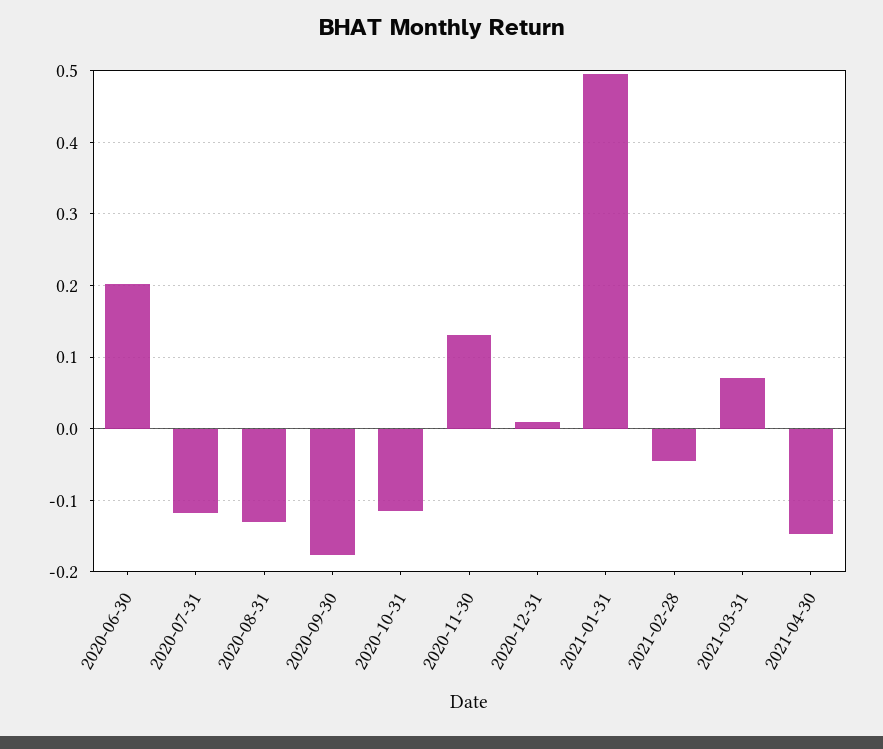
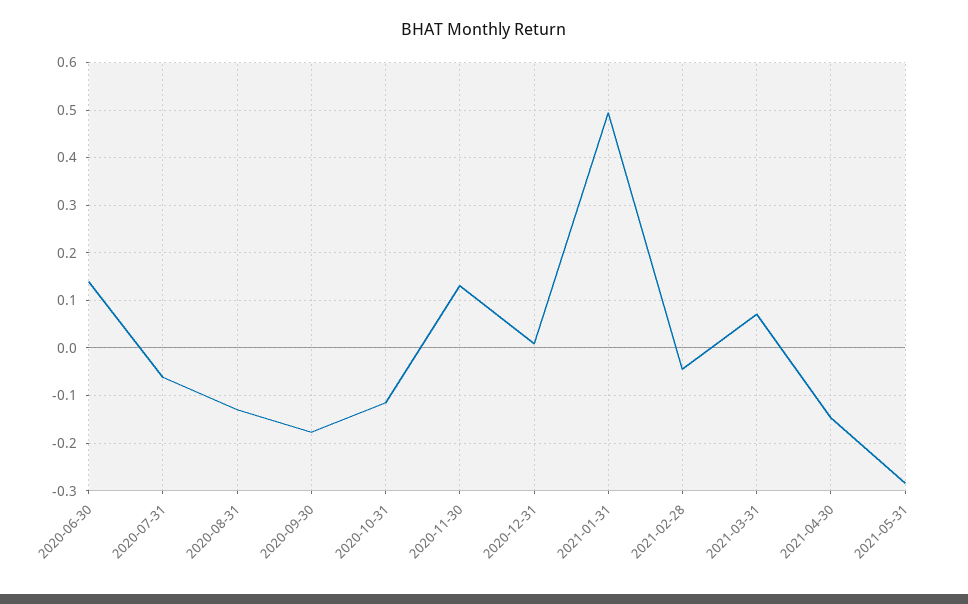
2020-06-30: 0.2 -> 0.14
2020-07-31: -0.12 -> -0.06
2021-05-31: none -> -0.28

